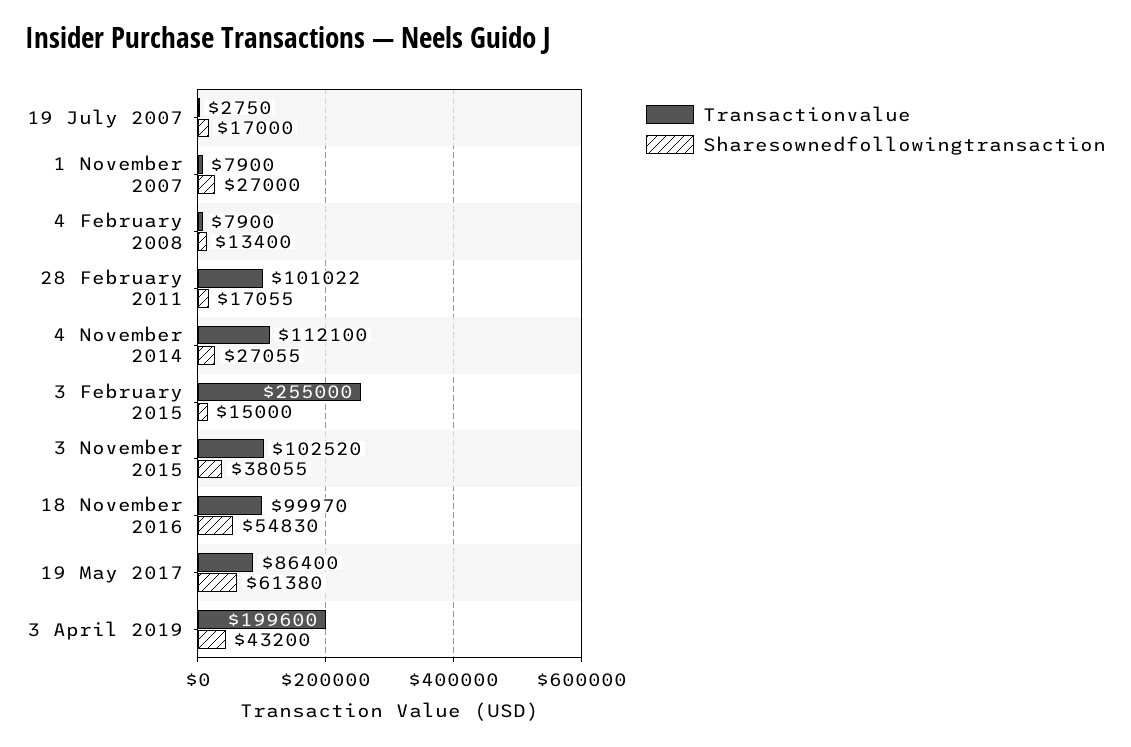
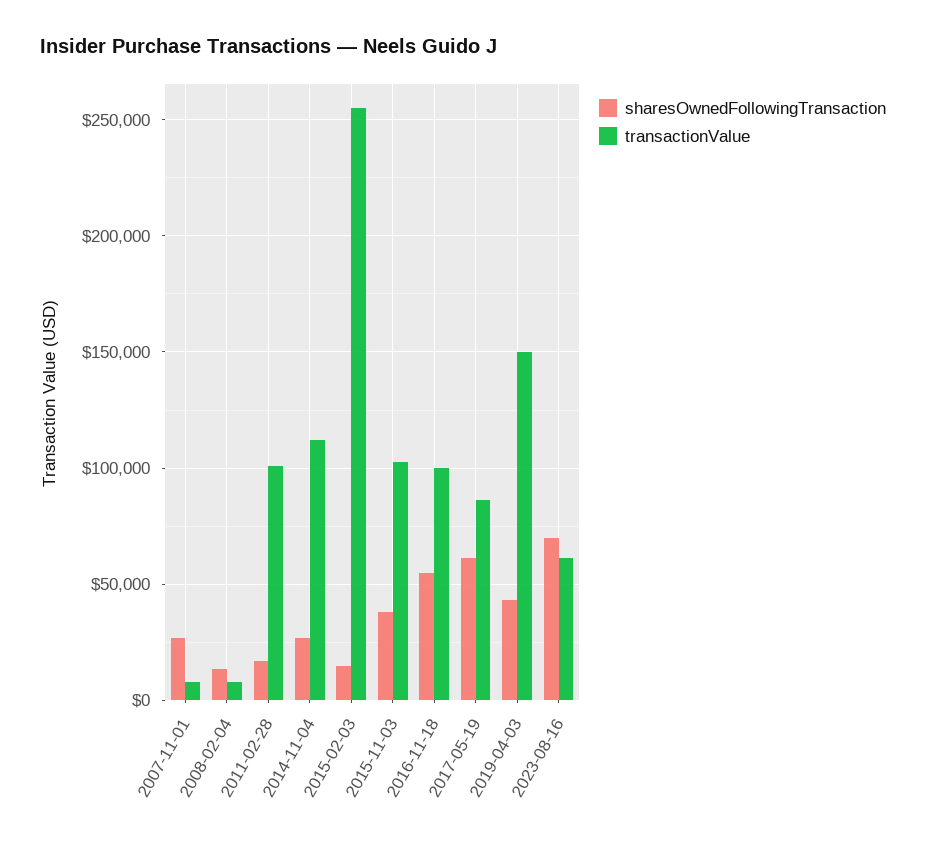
Transactionvalue, 19 July 2007: 2750 -> none
Sharesownedfollowingtransaction, 19 July 2007: 17000 -> none
Transactionvalue, 3 April 2019: 199600 -> 150000
Sharesownedfollowingtransaction, 2023-08-16: none -> 70000
Transactionvalue, 2023-08-16: none -> 60000

